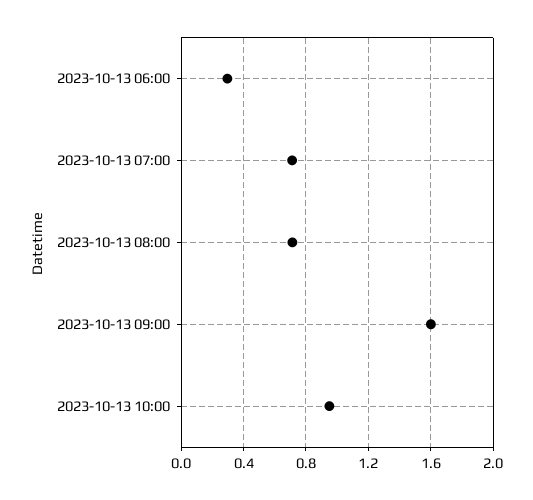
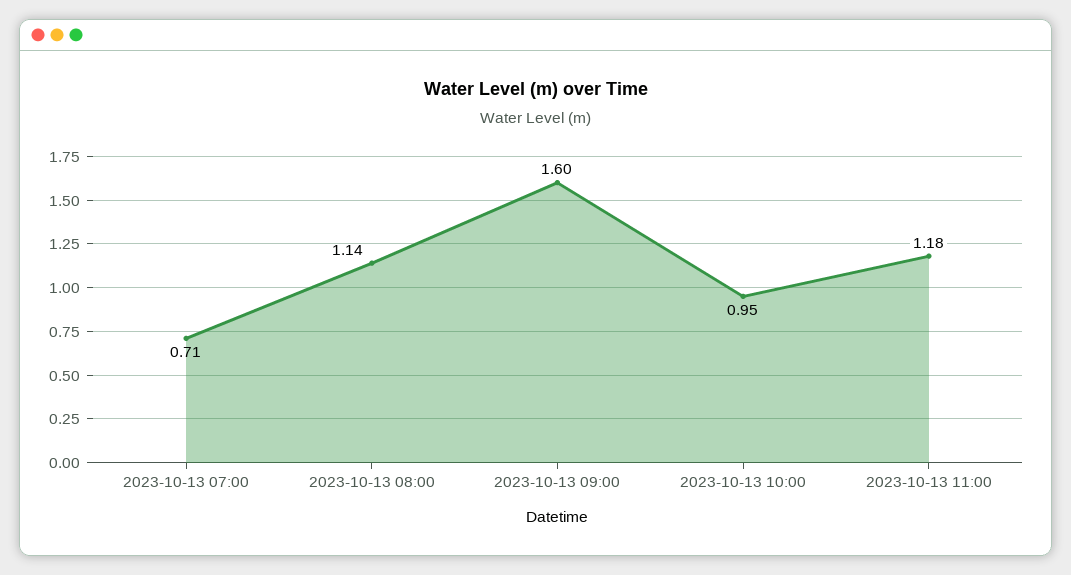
2023-10-13 06:00: 0.3 -> none
2023-10-13 08:00: 0.7 -> 1.14
2023-10-13 11:00: none -> 1.18

